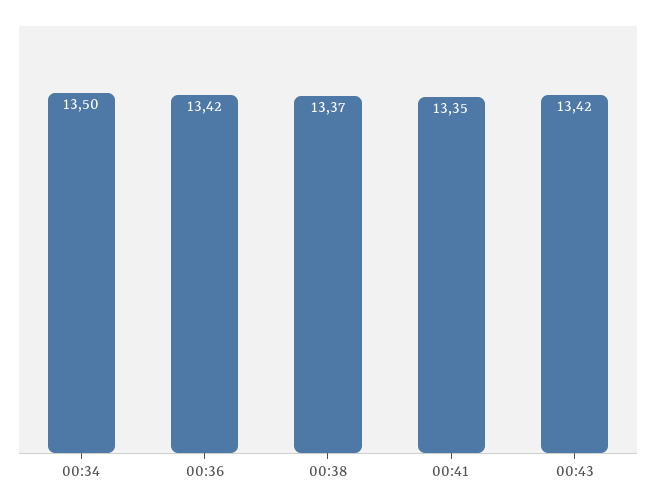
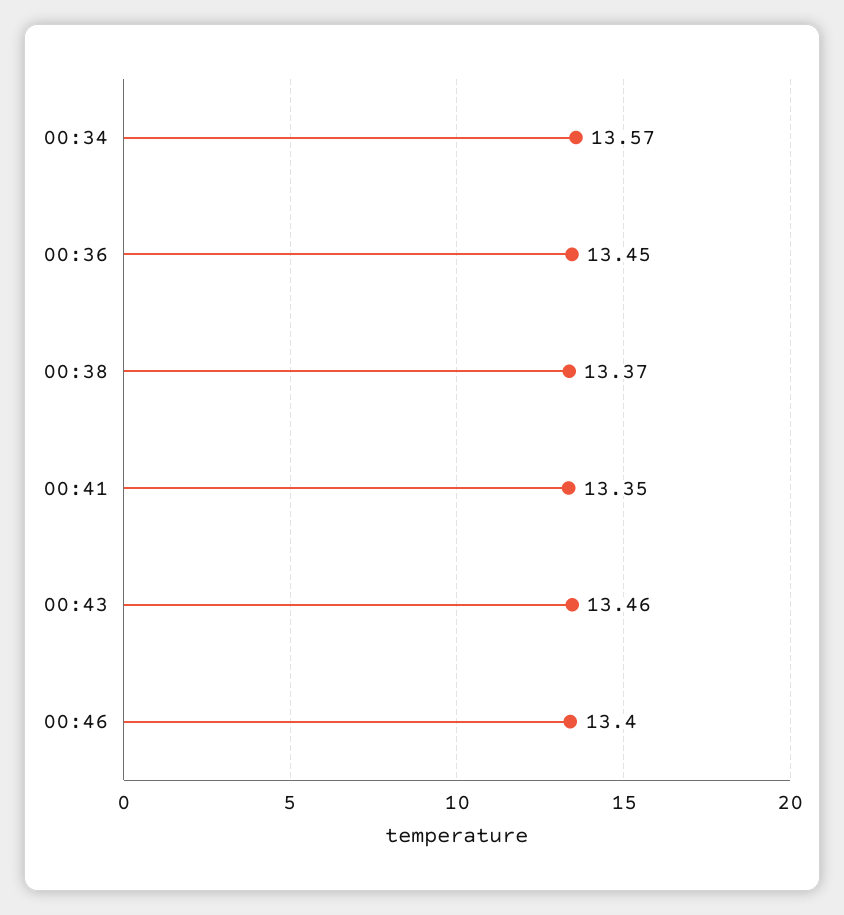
00:34: 13.5 -> 13.57
00:36: 13.42 -> 13.45
00:43: 13.42 -> 13.46
00:46: none -> 13.4

